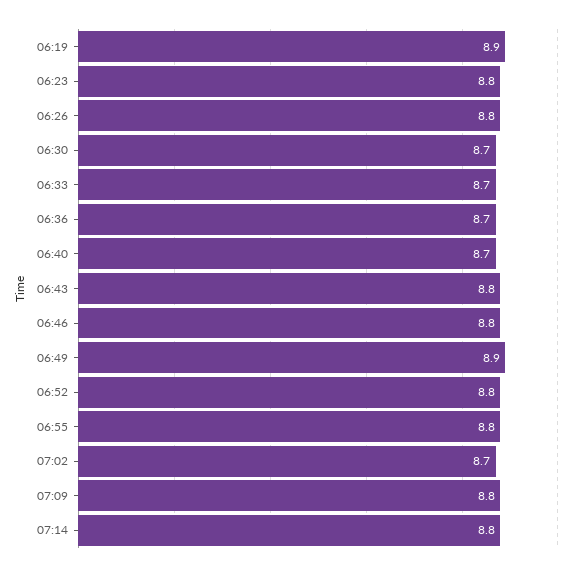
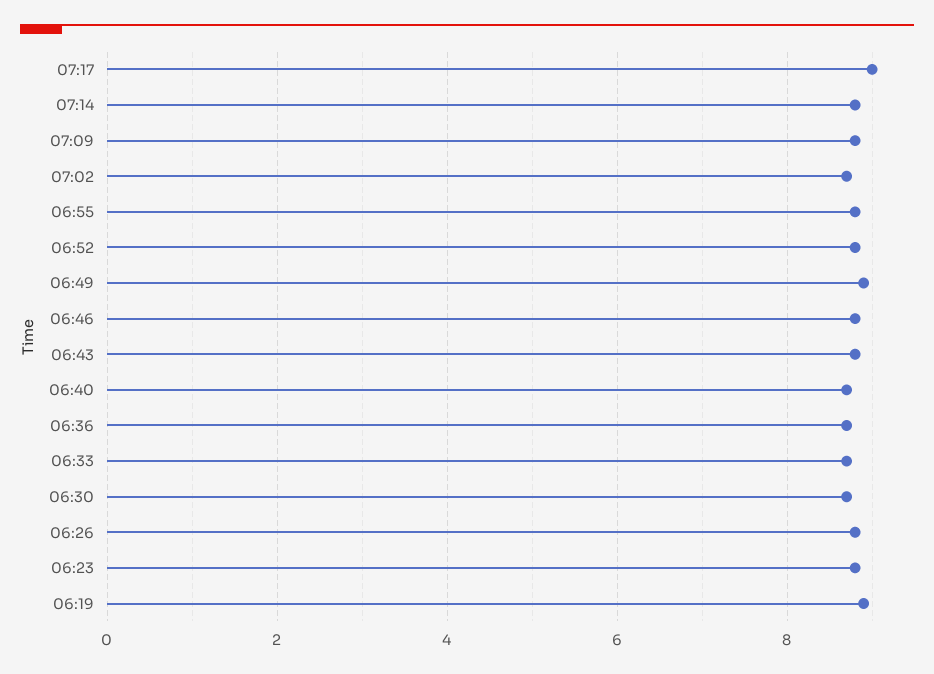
07:17: none -> 9

